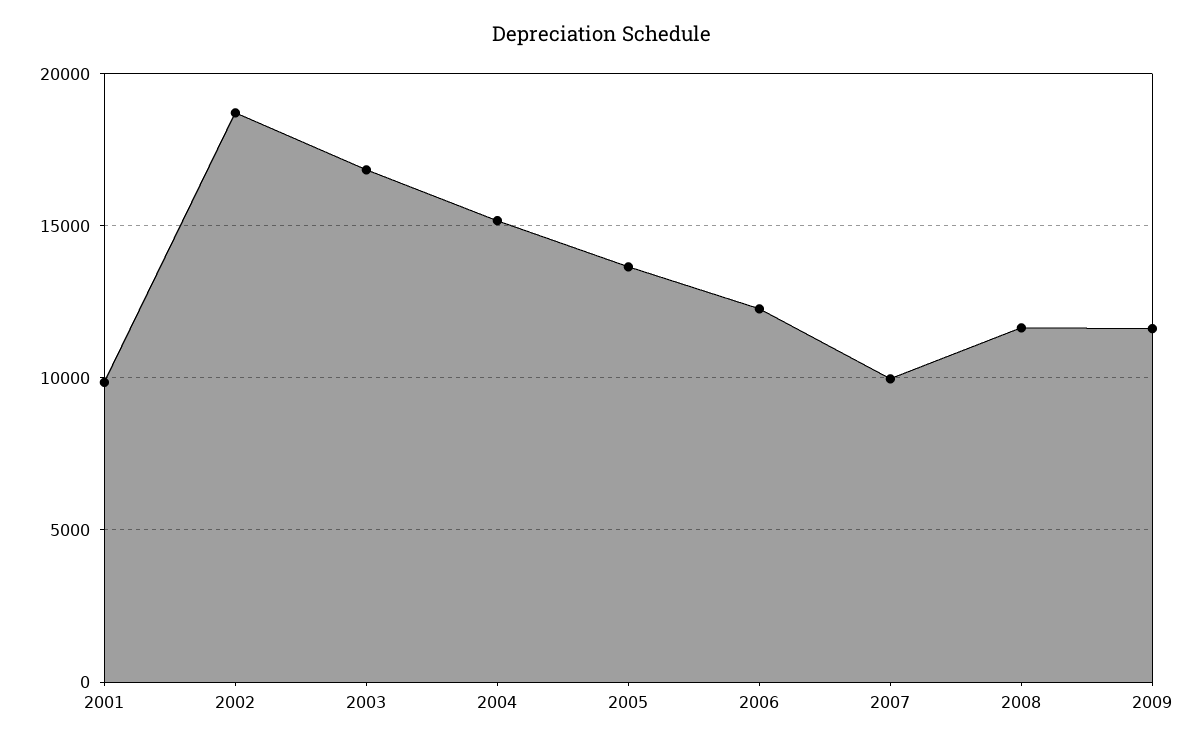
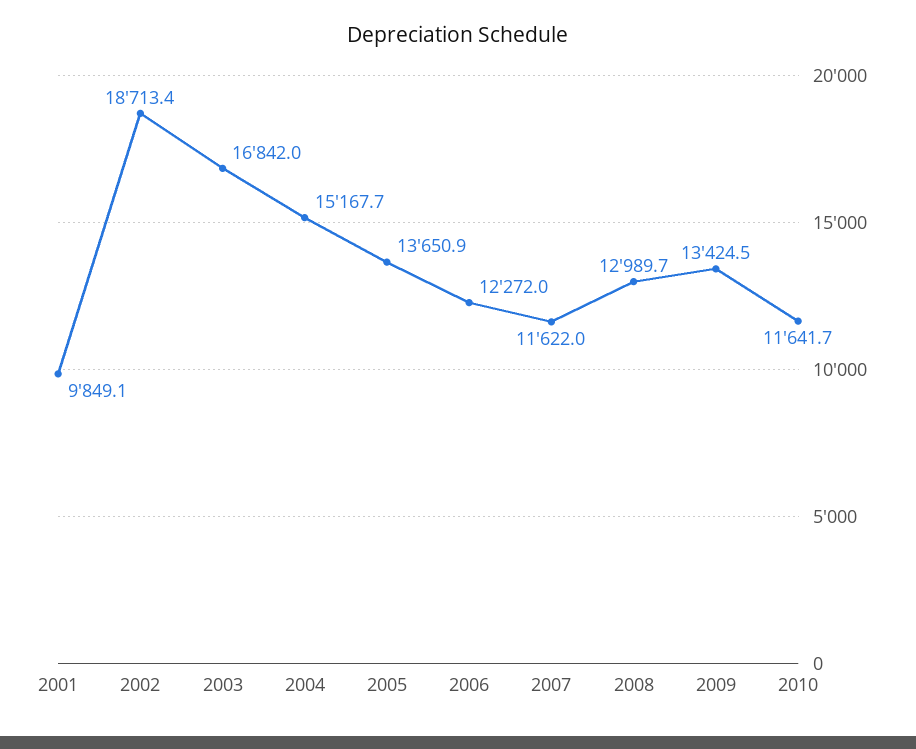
2007: 10000 -> 11622
2008: 11500 -> 12989.7
2009: 11500 -> 13424.5
2010: none -> 11641.7

